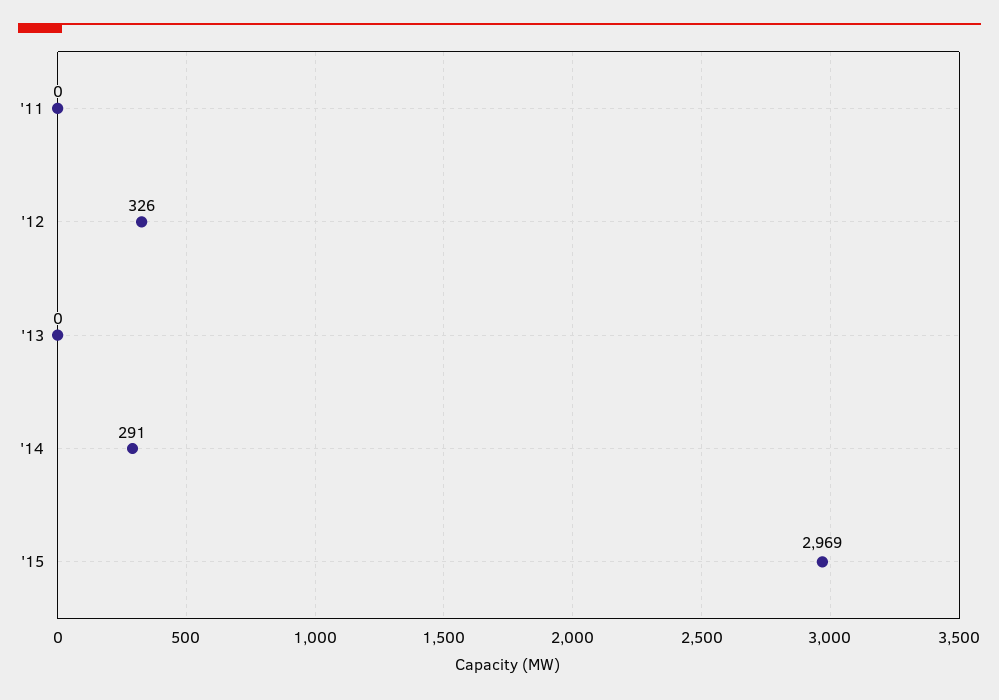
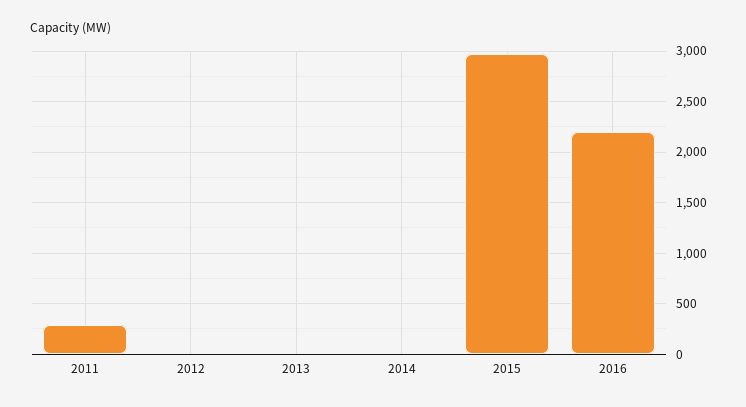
'11: 0 -> 300
'12: 326 -> 0
'14: 291 -> 0
2016: none -> 2200

